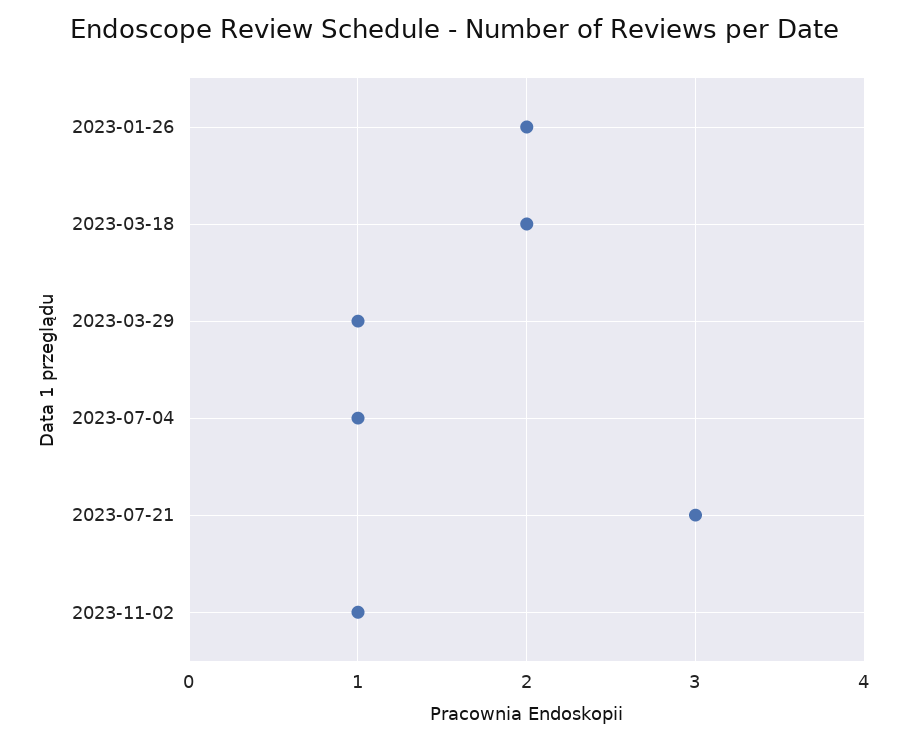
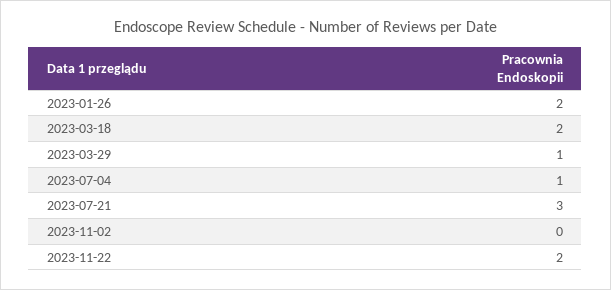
2023-11-02: 1 -> 0
2023-11-22: none -> 2

